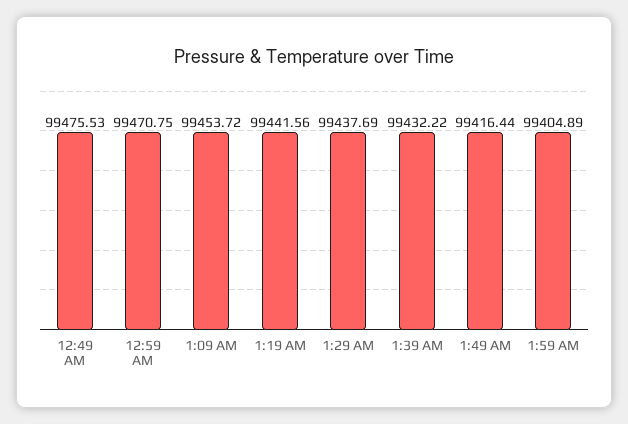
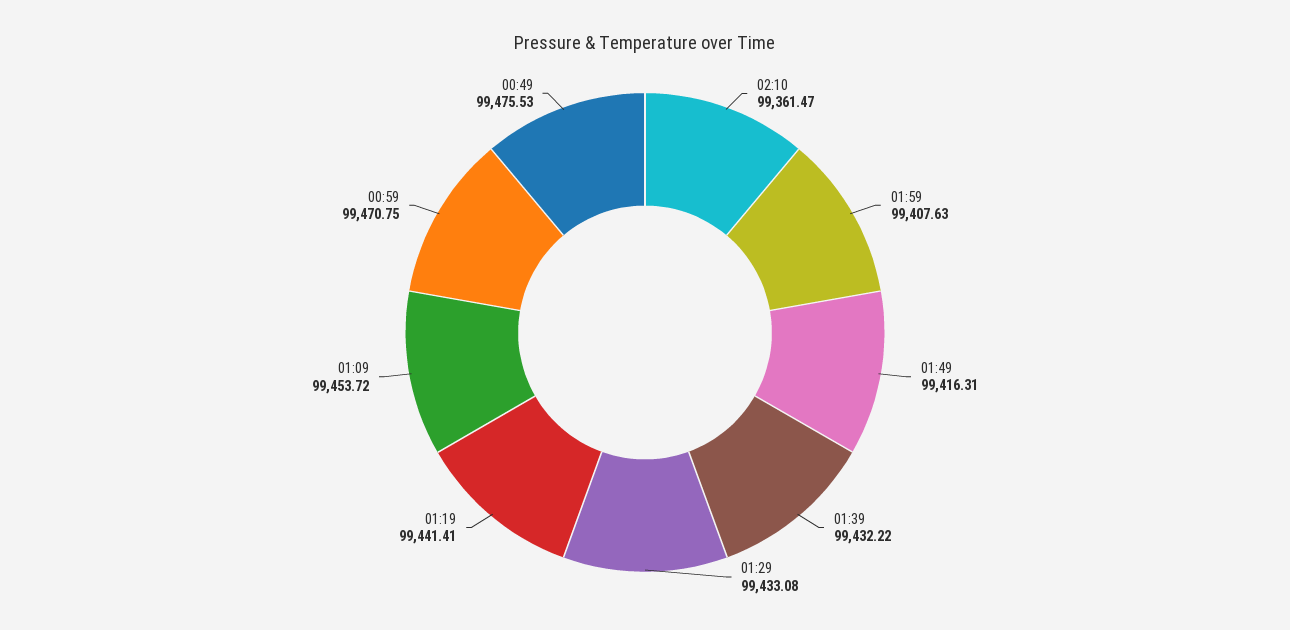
1:19 AM: 99441.56 -> 99441.41
1:29 AM: 99437.69 -> 99433.08
1:49 AM: 99416.44 -> 99416.31
1:59 AM: 99404.89 -> 99407.63
02:10: none -> 99361.47

